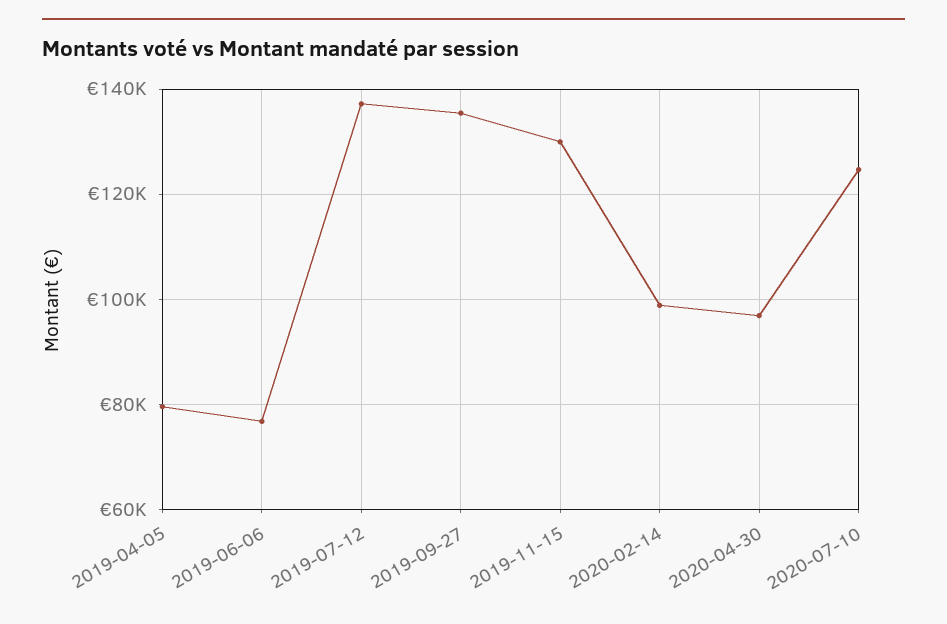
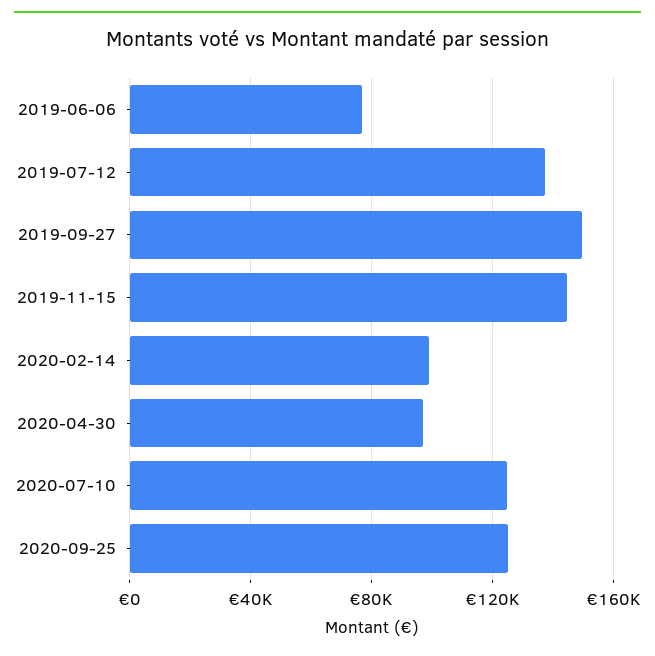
2019-04-05: 80000 -> none
2019-09-27: 136000 -> 150000
2019-11-15: 130000 -> 145000
2020-09-25: none -> 125000

